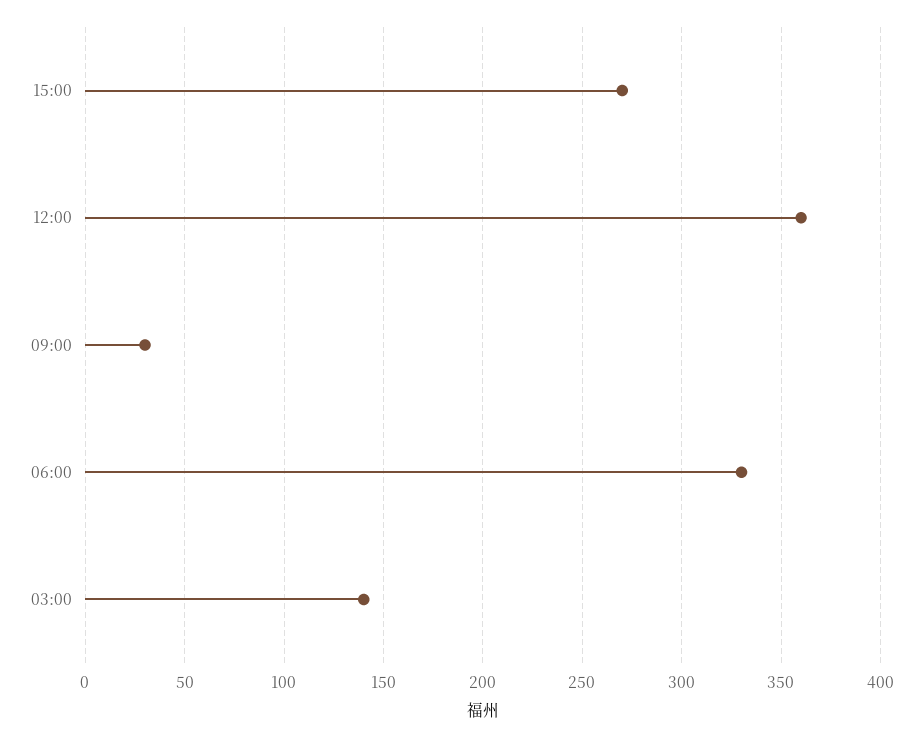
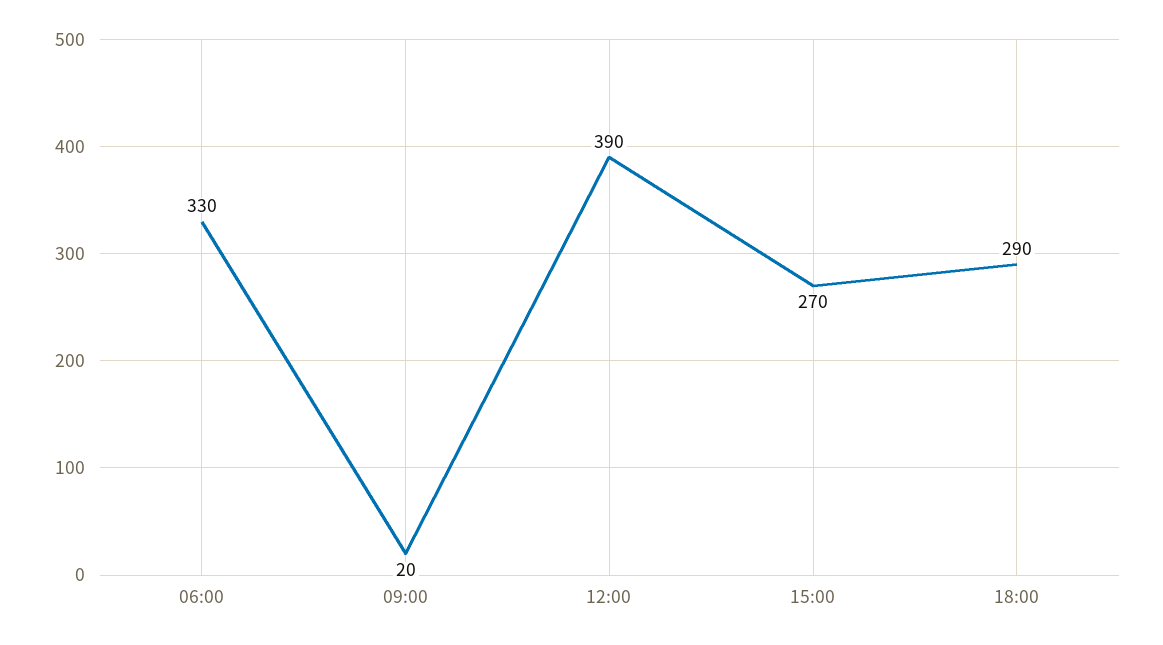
12:00: 360 -> 390
09:00: 30 -> 20
03:00: 140 -> none
18:00: none -> 290

